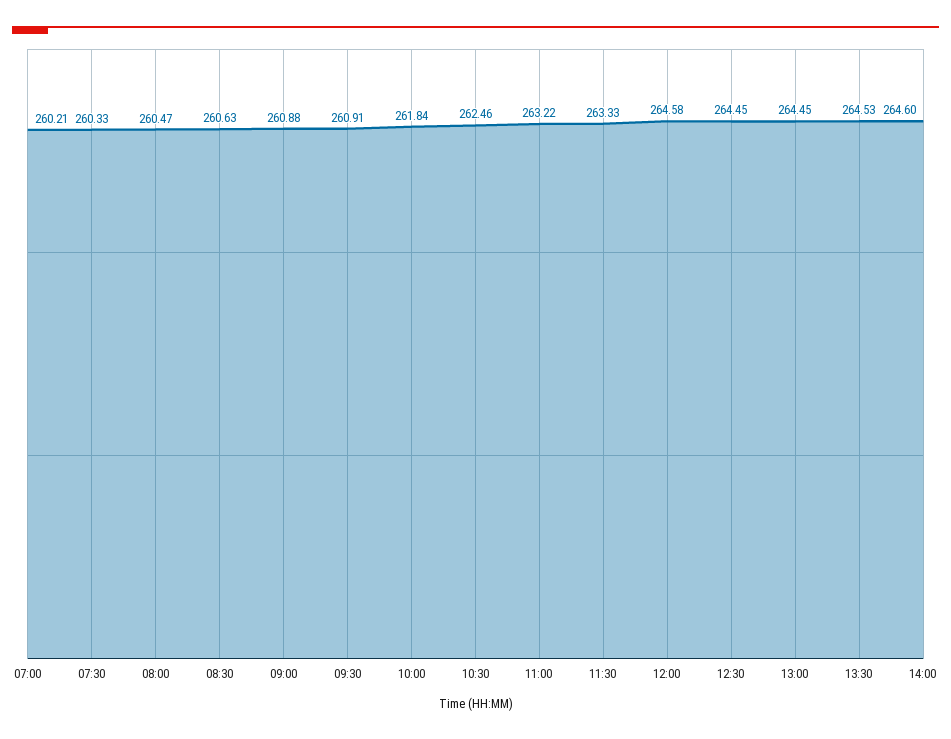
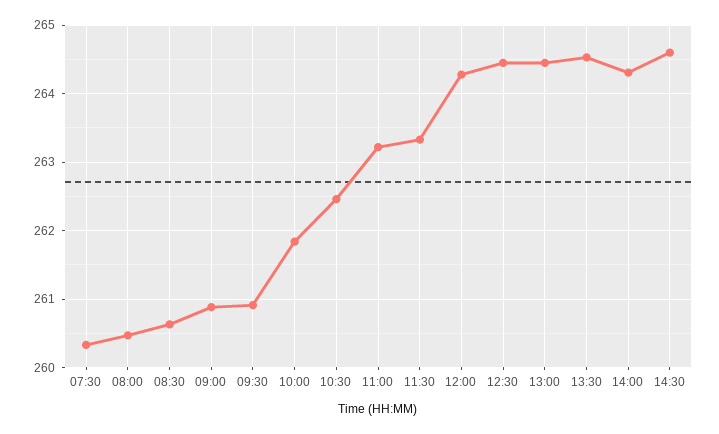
07:00: 260.21 -> none
12:00: 264.58 -> 264.3
14:00: 264.6 -> 264.3
14:30: none -> 264.6

